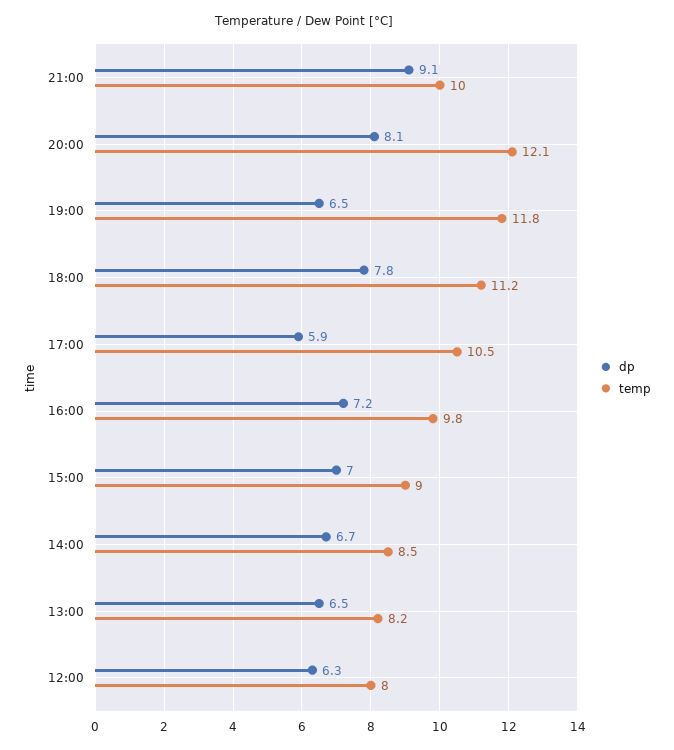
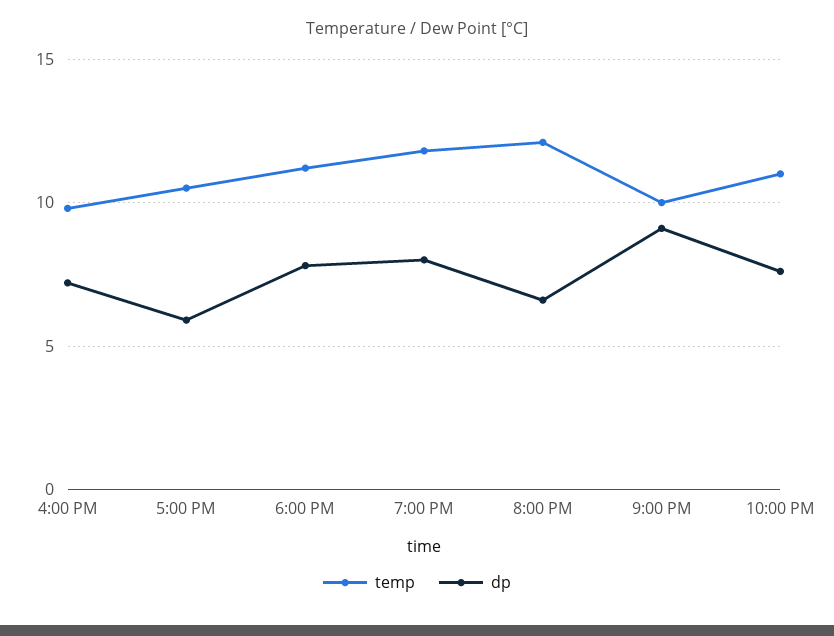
dp, 20:00: 8.1 -> 6.5
dp, 19:00: 6.5 -> 8
dp, 15:00: 7 -> none
temp, 15:00: 9 -> none
dp, 14:00: 6.7 -> none
temp, 14:00: 8.5 -> none
dp, 13:00: 6.5 -> none
temp, 13:00: 8.2 -> none
dp, 12:00: 6.3 -> none
temp, 12:00: 8 -> none
temp, 10:00 PM: none -> 11
dp, 10:00 PM: none -> 7.5

